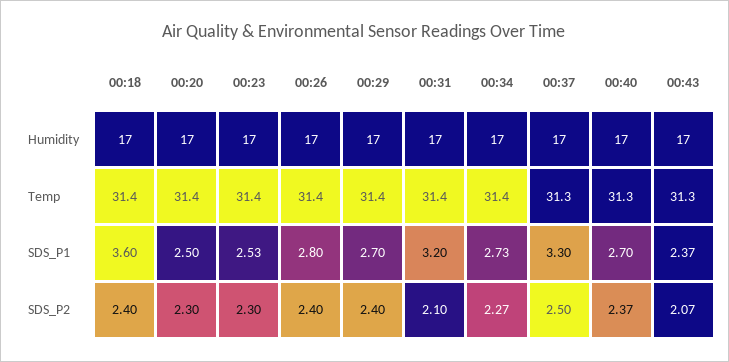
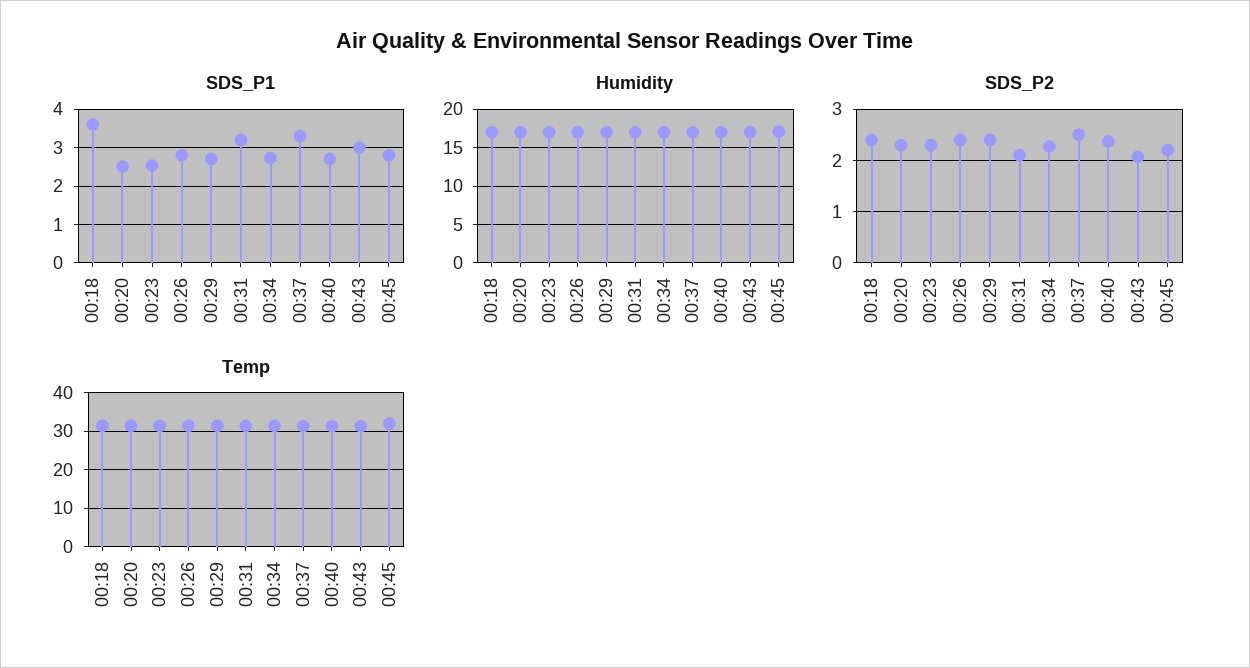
SDS_P1, 00:43: 2.37 -> 3
SDS_P1, 00:45: none -> 2.8
Humidity, 00:45: none -> 17
SDS_P2, 00:45: none -> 2.2
Temp, 00:45: none -> 32

